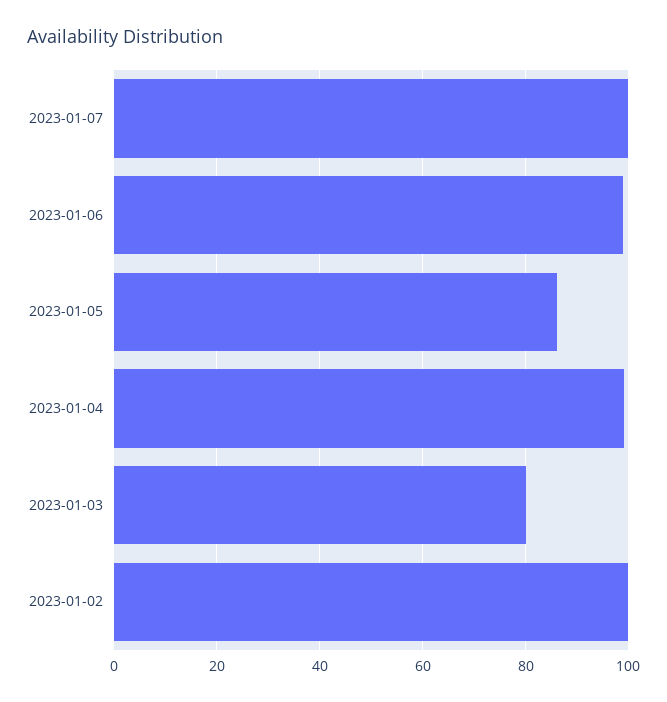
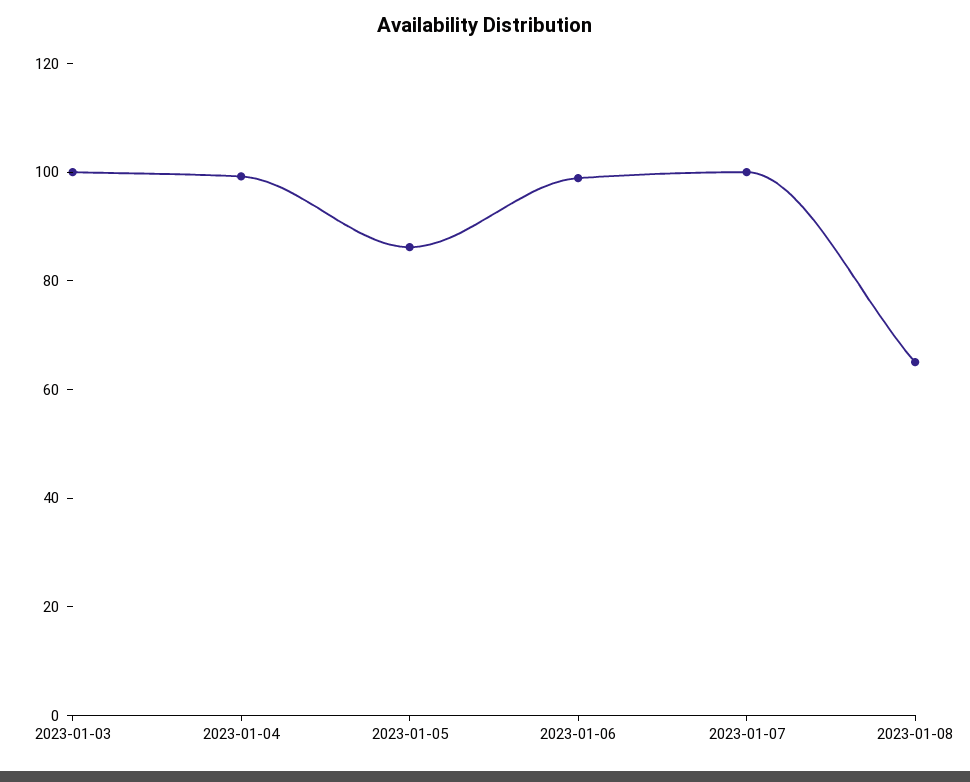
2023-01-03: 80 -> 100
2023-01-02: 100 -> none
2023-01-08: none -> 65

